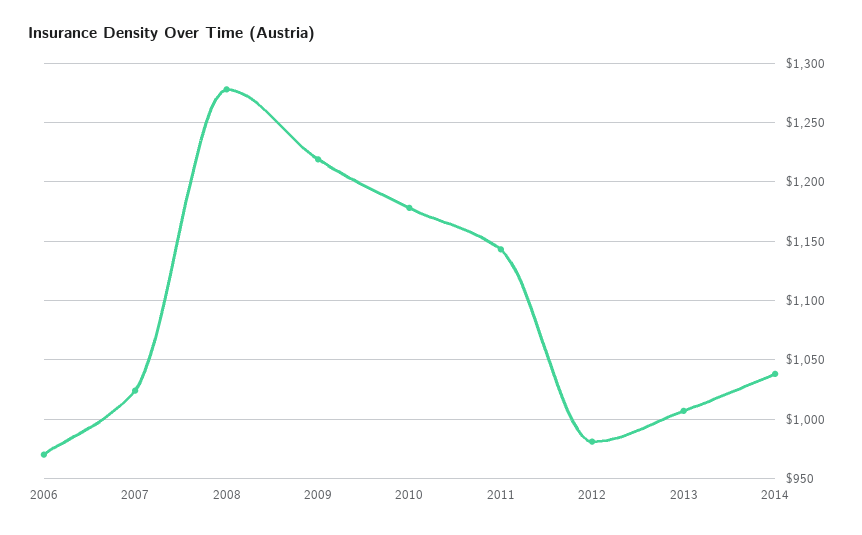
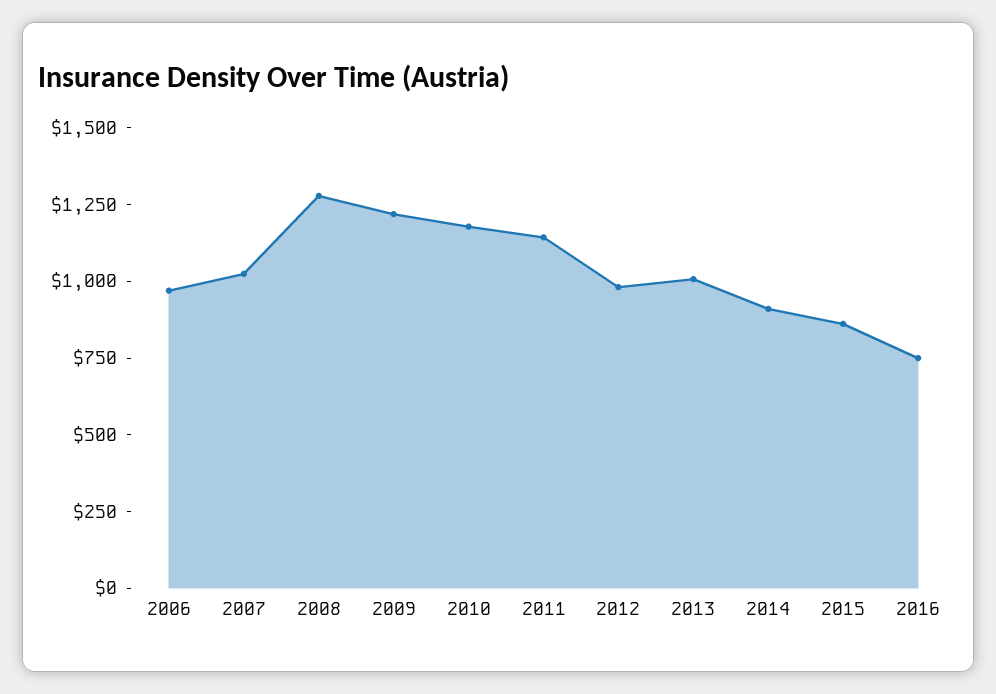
2014: 1040 -> 900
2015: none -> 850
2016: none -> 750

